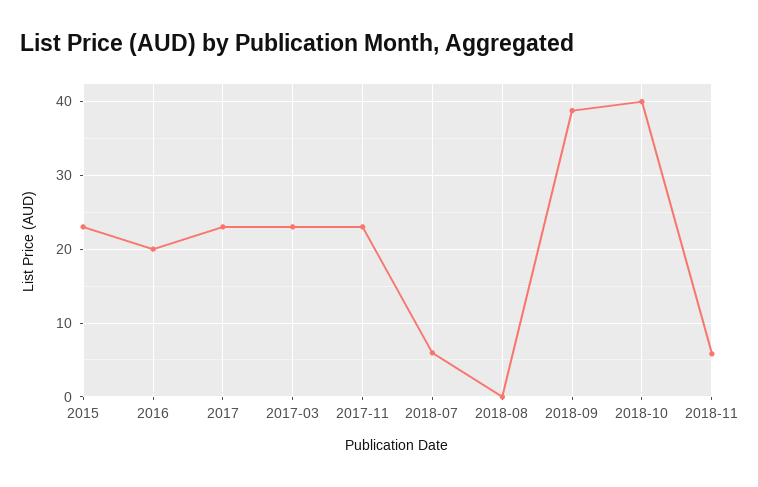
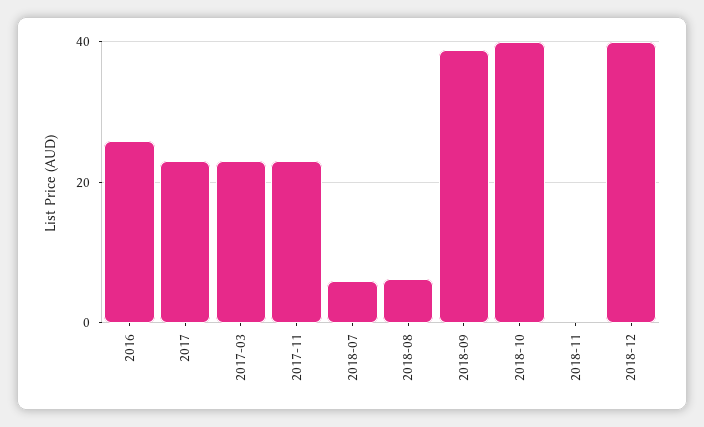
2015: 23 -> none
2016: 20 -> 26
2018-08: 0 -> 6
2018-11: 6 -> 0
2018-12: none -> 40

